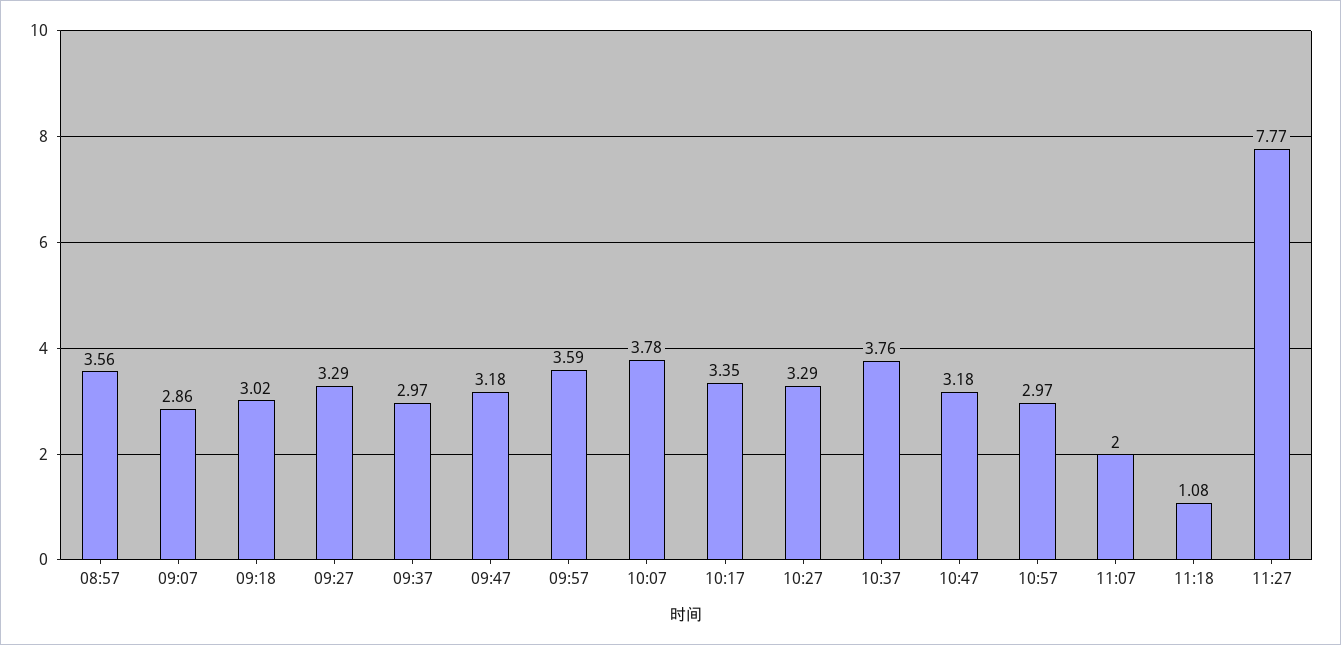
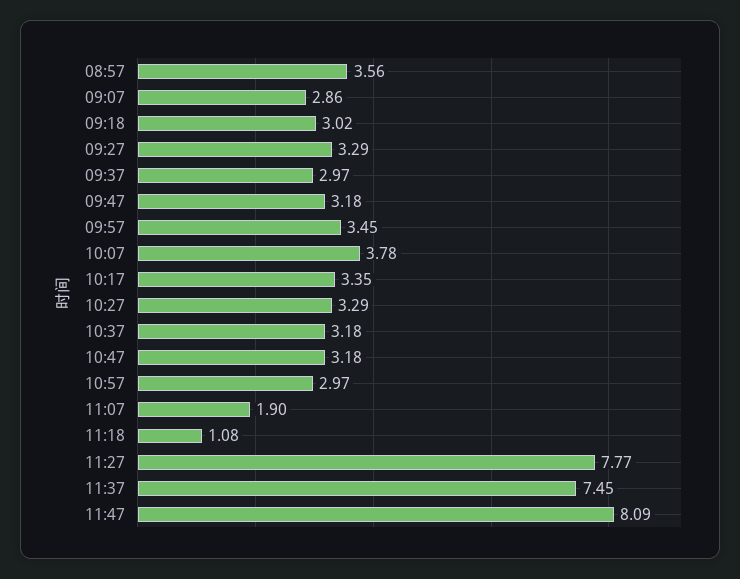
09:57: 3.59 -> 3.45
10:37: 3.76 -> 3.18
11:07: 2 -> 1.9
11:37: none -> 7.45
11:47: none -> 8.09

